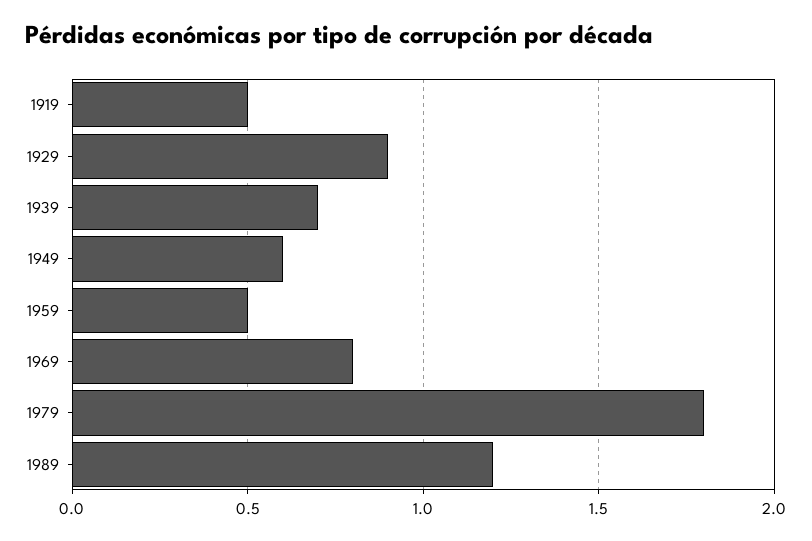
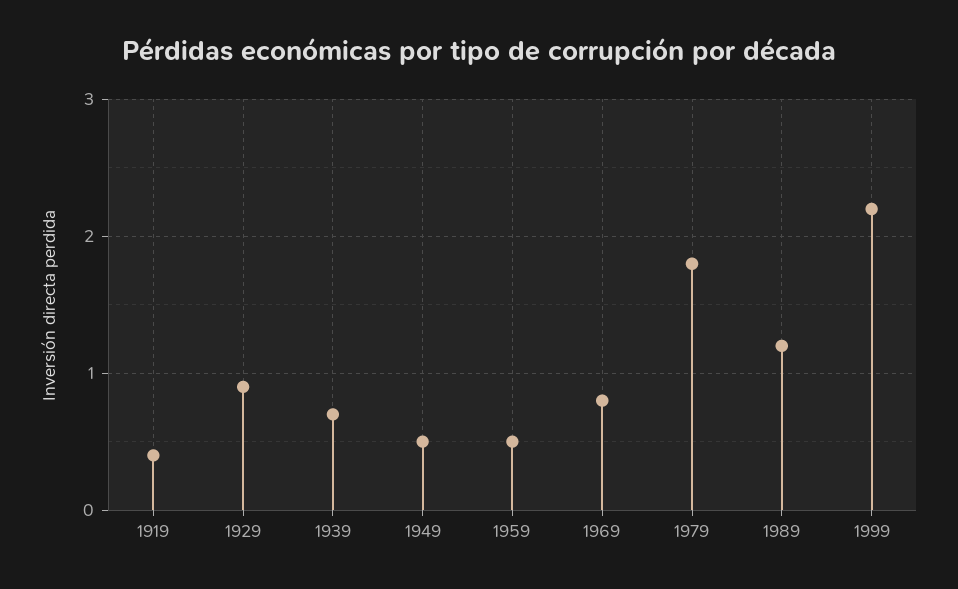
1919: 0.5 -> 0.4
1949: 0.6 -> 0.5
1999: none -> 2.2

